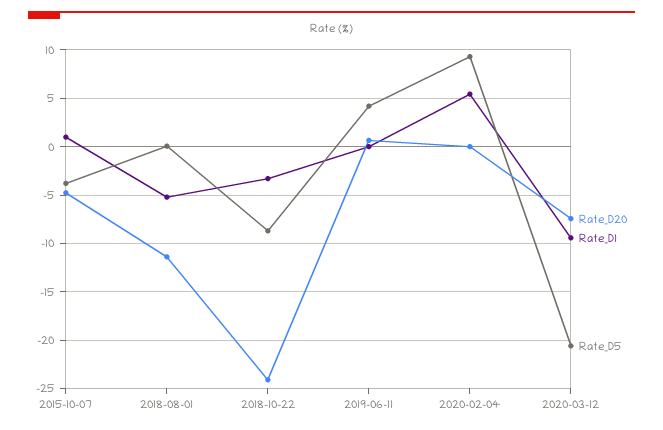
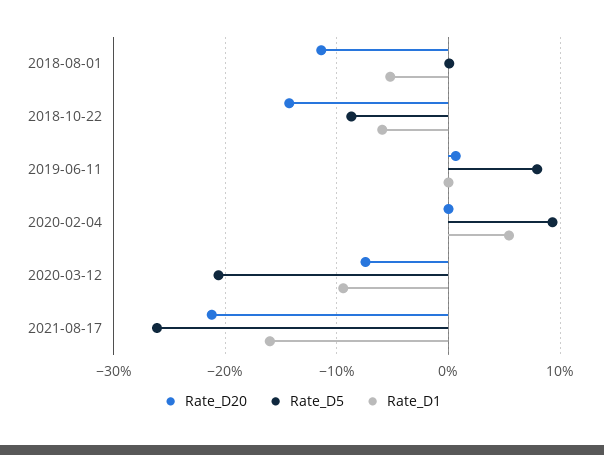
Rate_D20, 2015-10-07: -5 -> none
Rate_D1, 2015-10-07: 1 -> none
Rate_D5, 2015-10-07: -4 -> none
Rate_D20, 2018-10-22: -24 -> -14
Rate_D1, 2018-10-22: -3 -> -6
Rate_D5, 2019-06-11: 4 -> 8
Rate_D20, 2021-08-17: none -> -21
Rate_D5, 2021-08-17: none -> -26
Rate_D1, 2021-08-17: none -> -16

